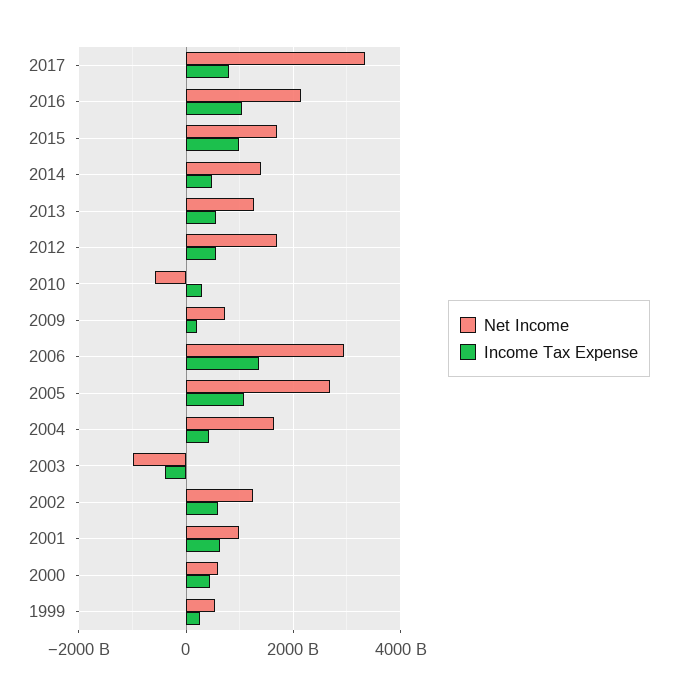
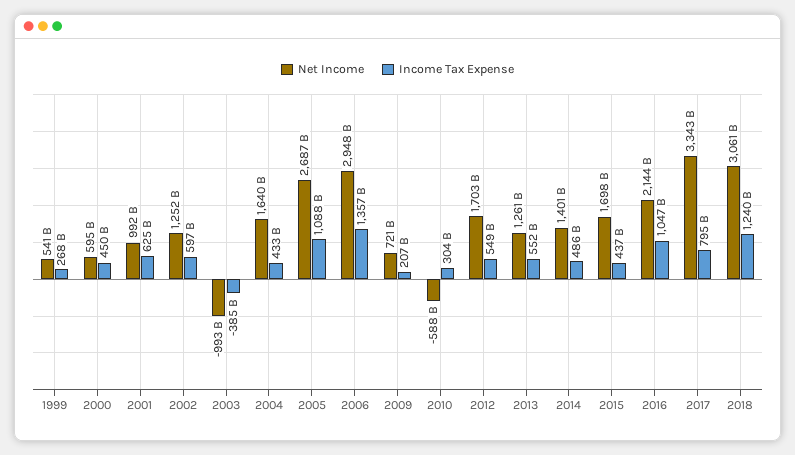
Income Tax Expense, 2015: 1000000000000 -> 437000000000
Net Income, 2018: none -> 3061000000000
Income Tax Expense, 2018: none -> 1240000000000

